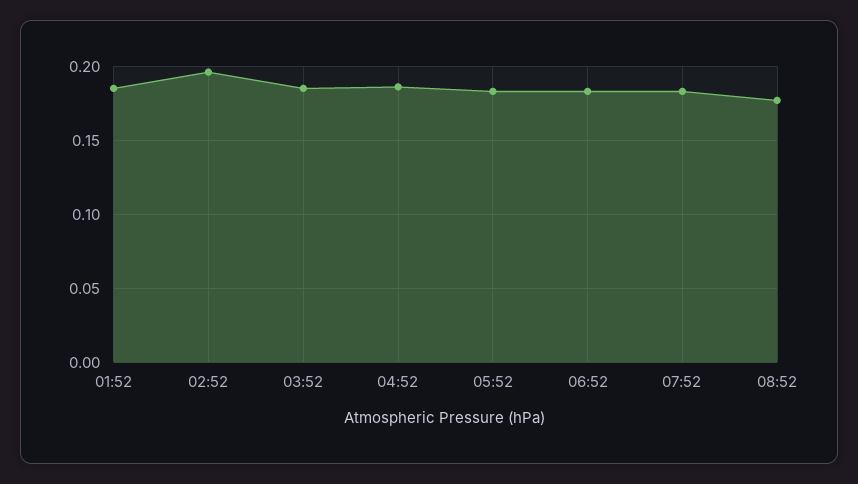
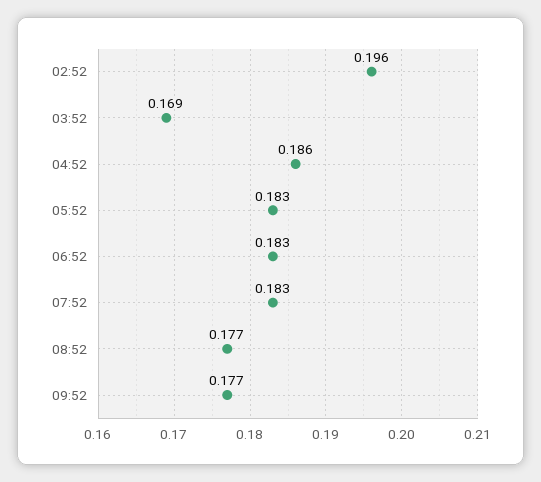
01:52: 0.185 -> none
03:52: 0.185 -> 0.169
09:52: none -> 0.177

